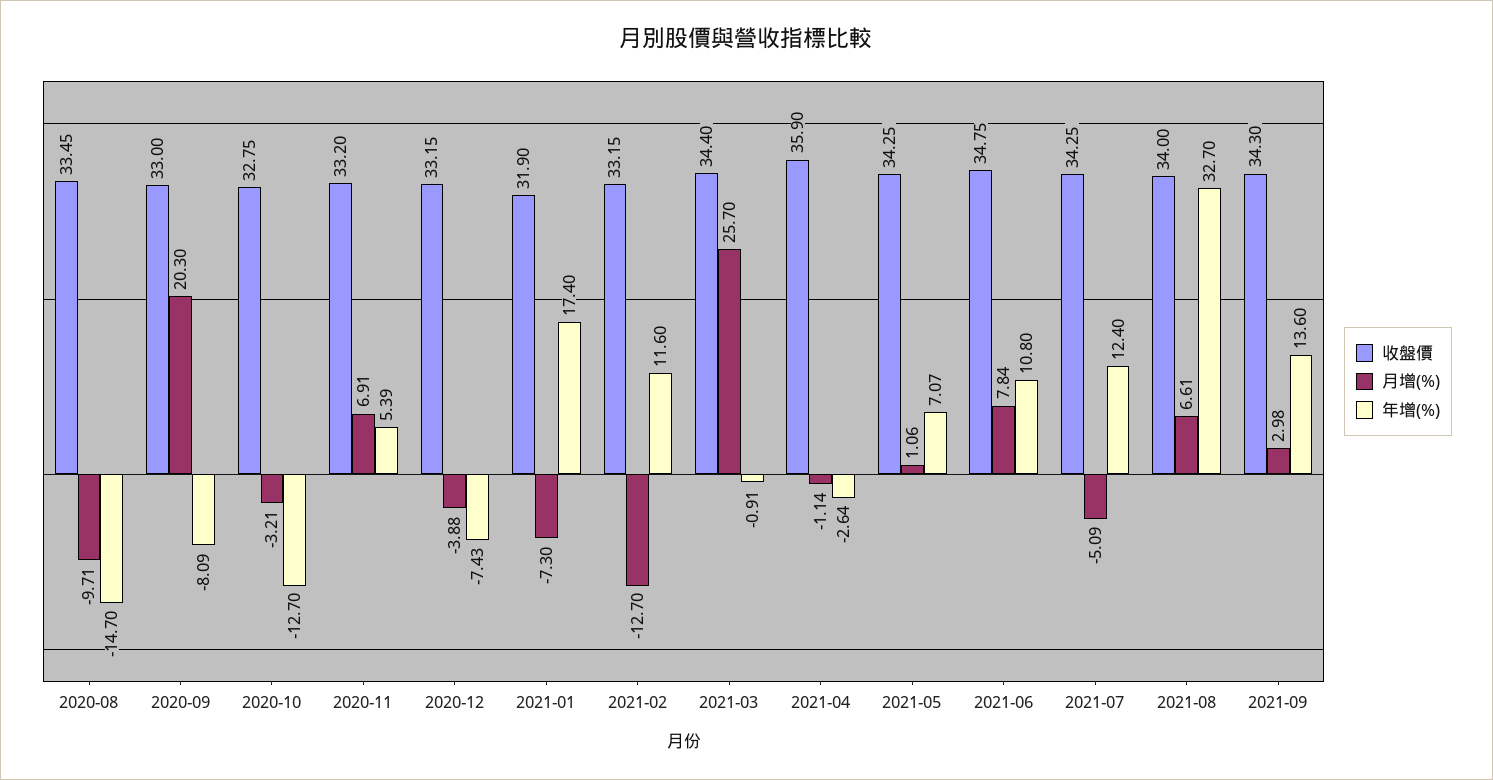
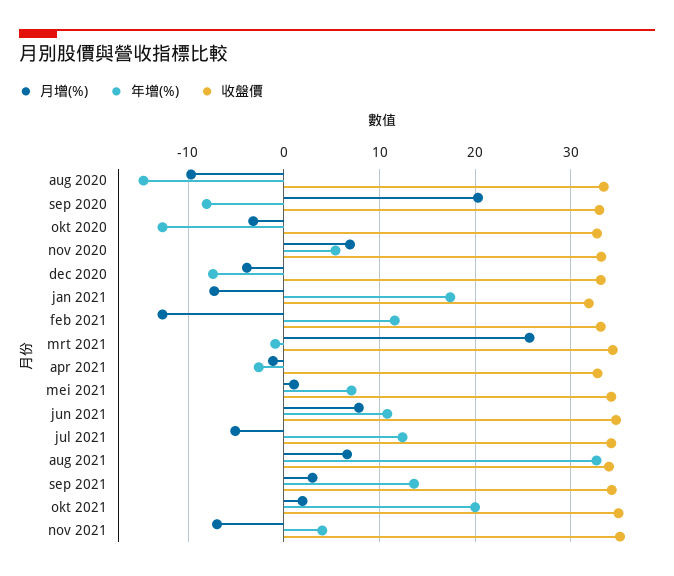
收盤價, 2021-04: 35.9 -> 33
月增(%), okt 2021: none -> 2
年增(%), okt 2021: none -> 20
收盤價, okt 2021: none -> 35
月增(%), nov 2021: none -> -7
年增(%), nov 2021: none -> 4
收盤價, nov 2021: none -> 35

